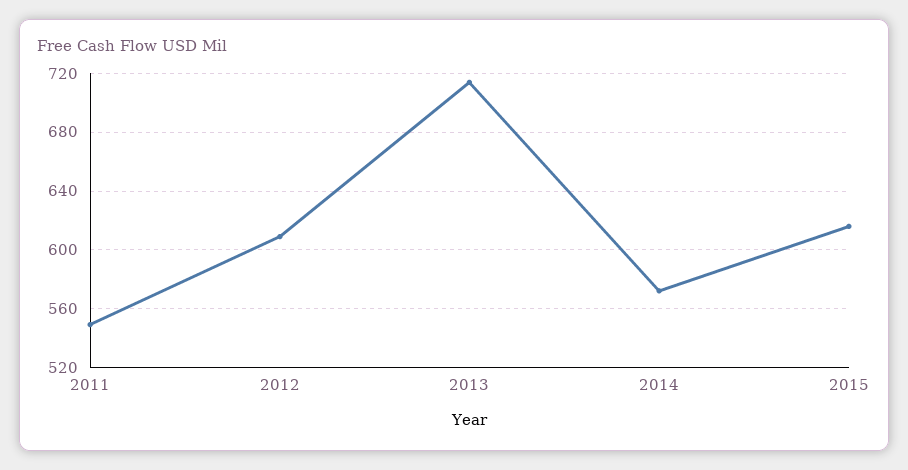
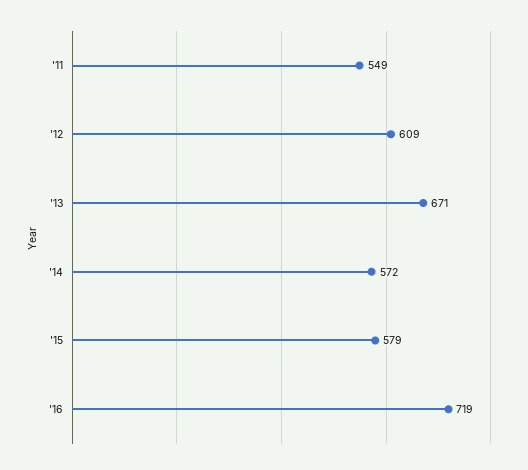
2013: 715 -> 671
2015: 615 -> 579
'16: none -> 719

